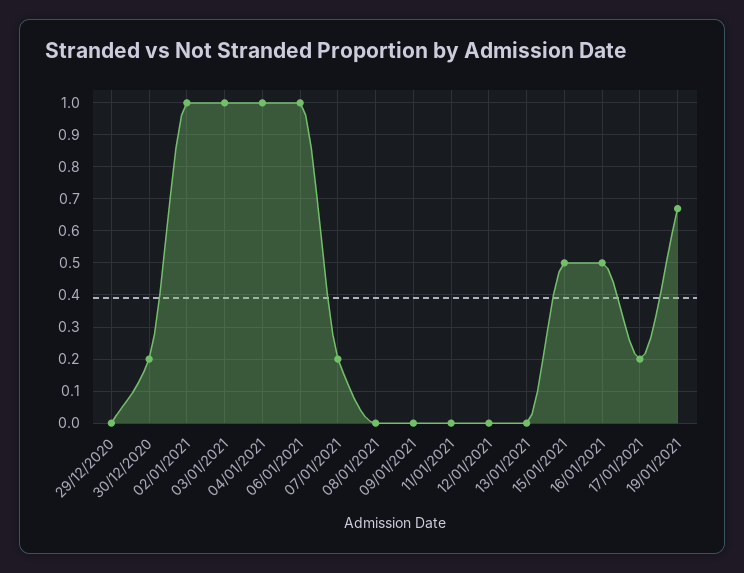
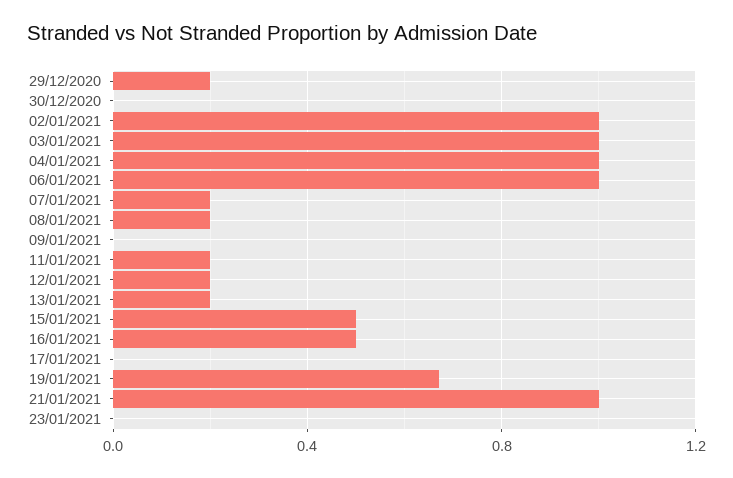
29/12/2020: 0 -> 0.2
30/12/2020: 0.2 -> 0
08/01/2021: 0 -> 0.2
11/01/2021: 0 -> 0.2
12/01/2021: 0 -> 0.2
13/01/2021: 0 -> 0.2
17/01/2021: 0.2 -> 0
21/01/2021: none -> 1
23/01/2021: none -> 0

